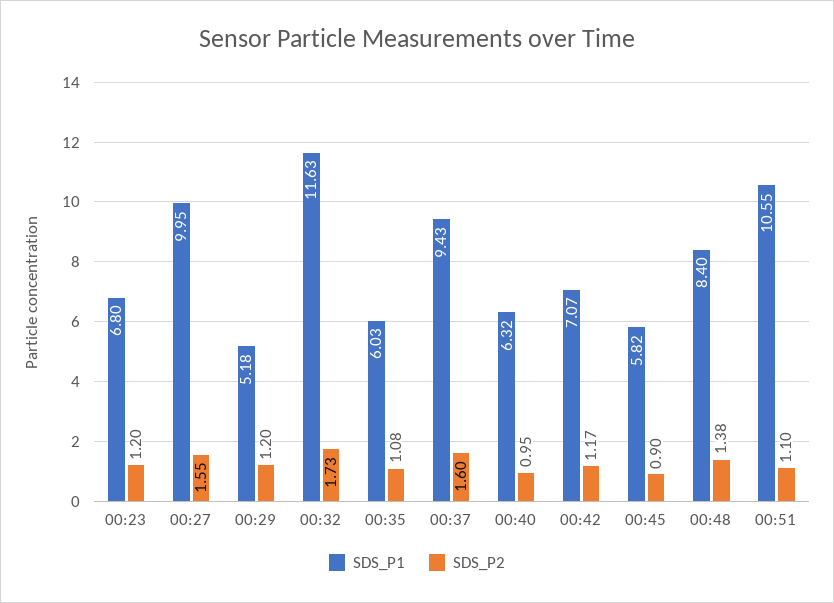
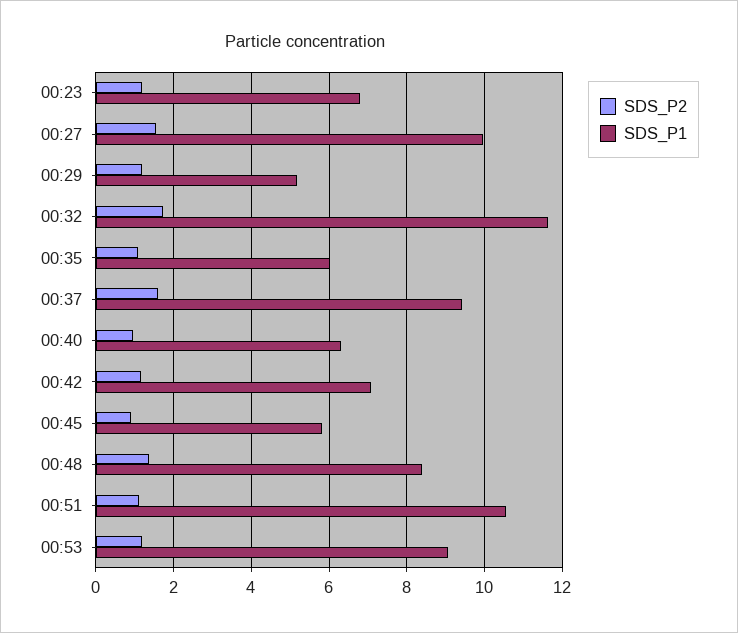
SDS_P2, 00:53: none -> 1.2
SDS_P1, 00:53: none -> 9

